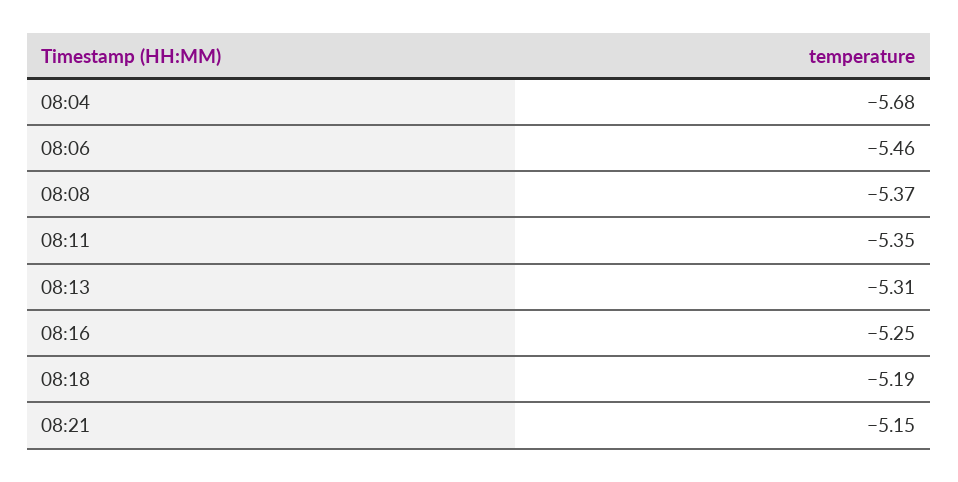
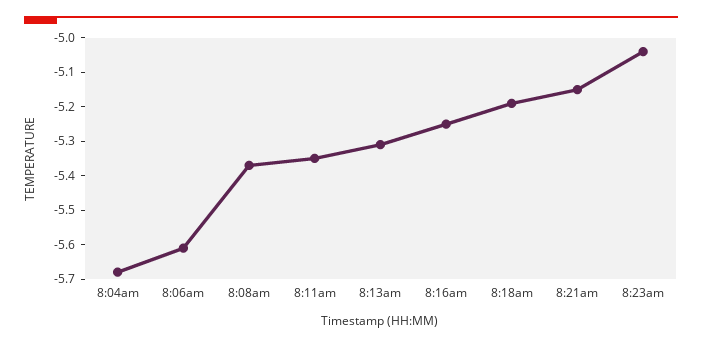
08:06: -5.46 -> -5.6
8:23am: none -> -5.05

